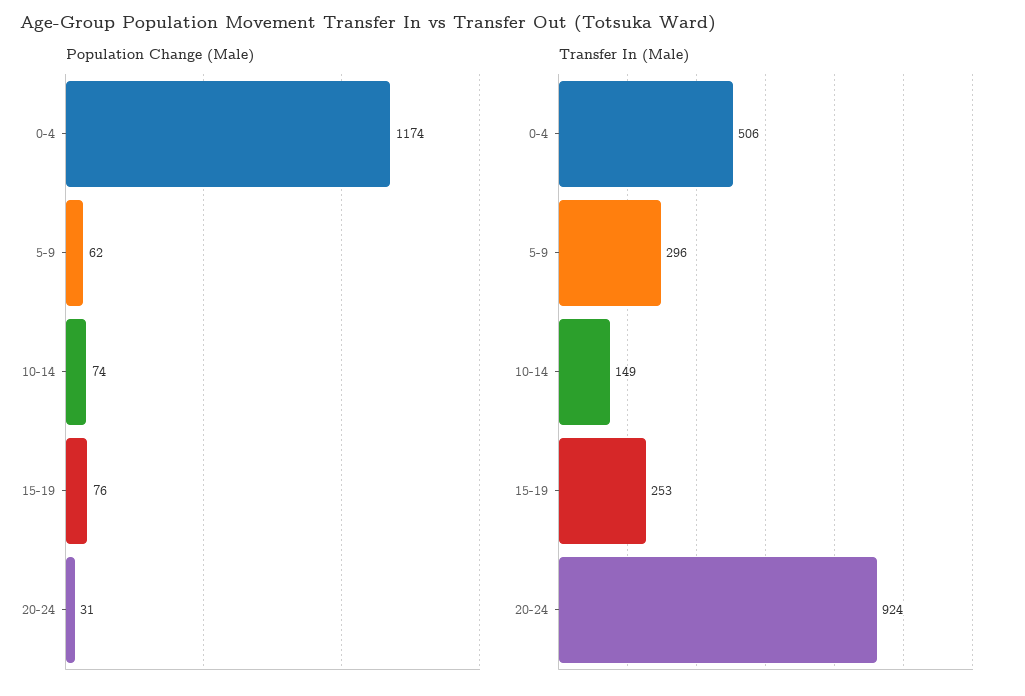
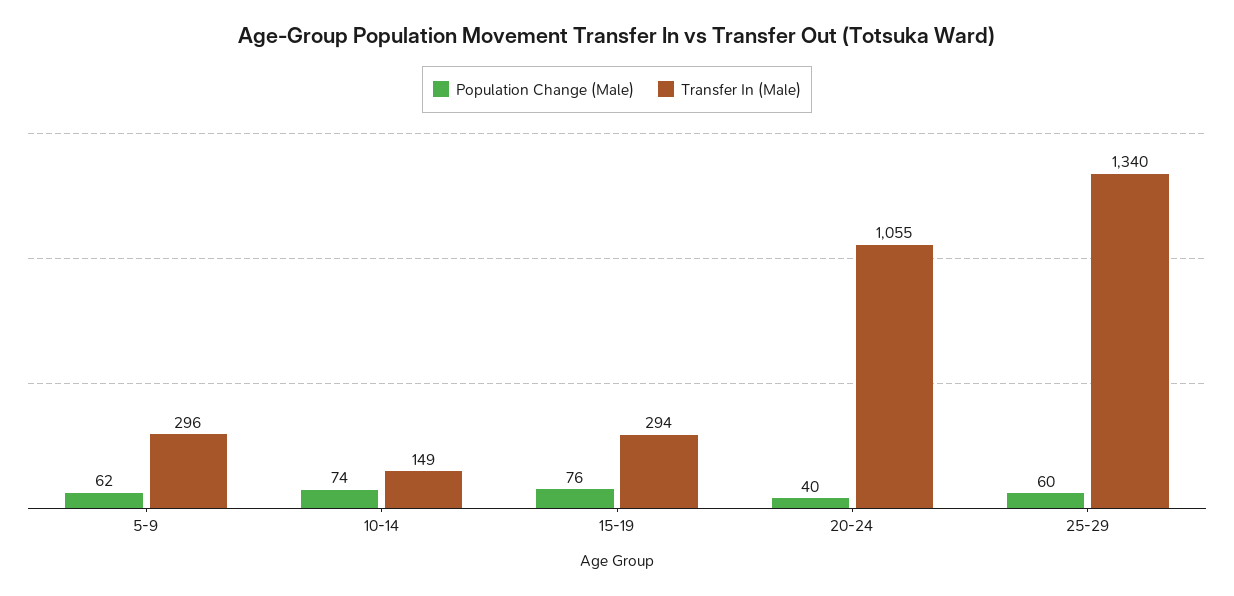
Population Change (Male), 0-4: 1174 -> none
Population Change (Male), 20-24: 31 -> 40
Transfer In (Male), 0-4: 506 -> none
Transfer In (Male), 15-19: 253 -> 294
Transfer In (Male), 20-24: 924 -> 1055
Population Change (Male), 25-29: none -> 60
Transfer In (Male), 25-29: none -> 1340

